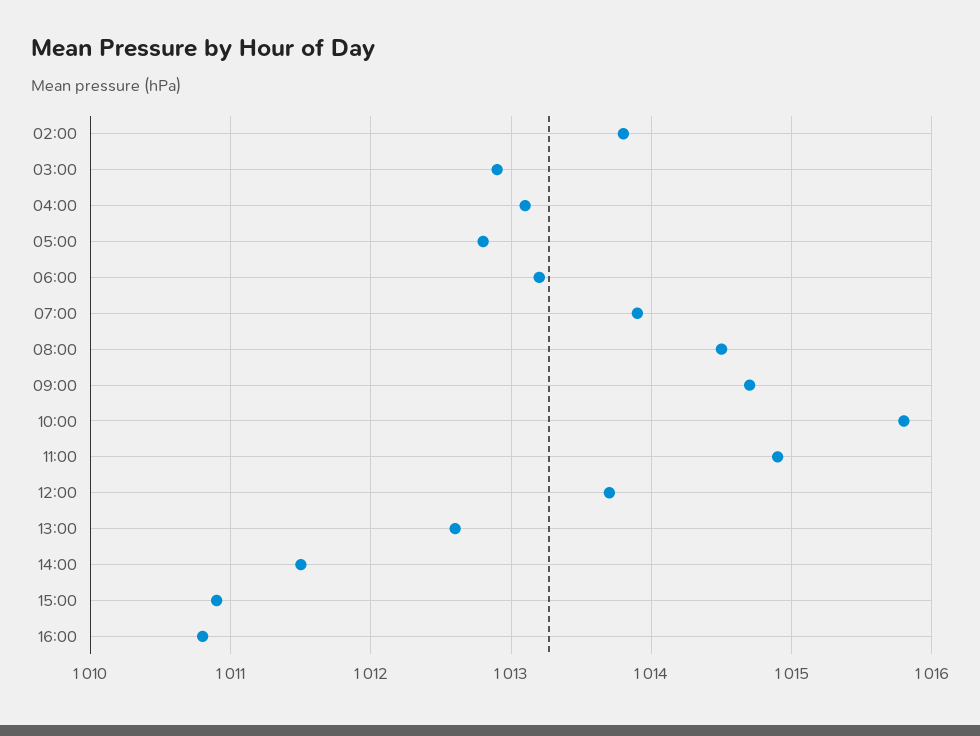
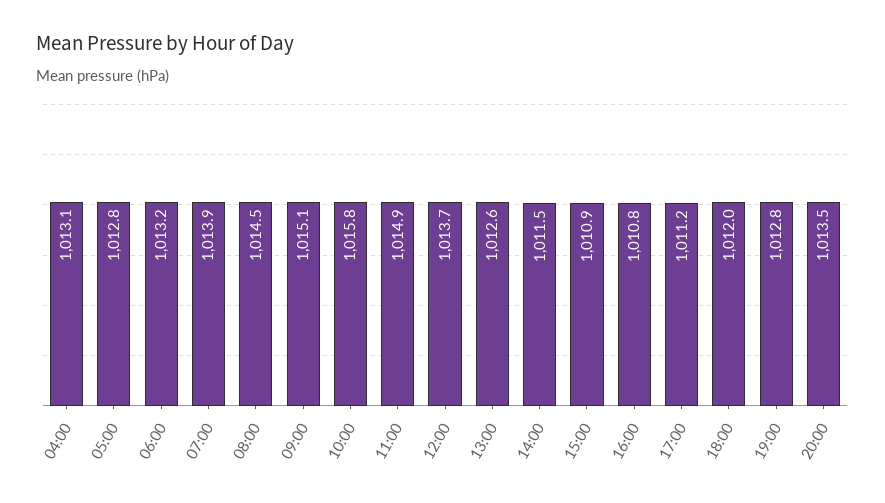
02:00: 1013.8 -> none
03:00: 1012.9 -> none
09:00: 1014.7 -> 1015.1
17:00: none -> 1011.2
18:00: none -> 1012
19:00: none -> 1012.8
20:00: none -> 1013.5

